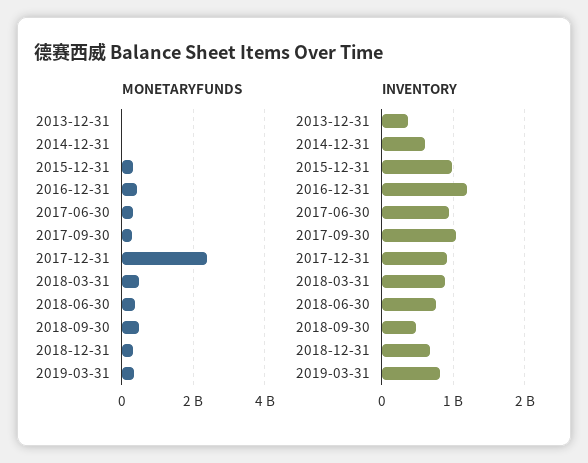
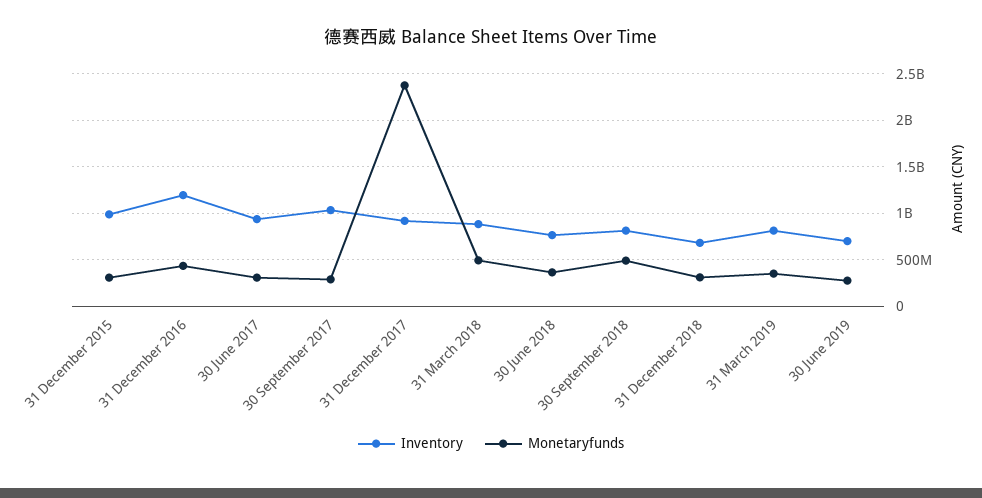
MONETARYFUNDS, 2013-12-31: 0 -> none
MONETARYFUNDS, 2014-12-31: 0 -> none
INVENTORY, 2013-12-31: 400000000 -> none
INVENTORY, 2014-12-31: 600000000 -> none
INVENTORY, 2018-09-30: 500000000 -> 800000000
INVENTORY, 30 June 2019: none -> 700000000
MONETARYFUNDS, 30 June 2019: none -> 300000000

